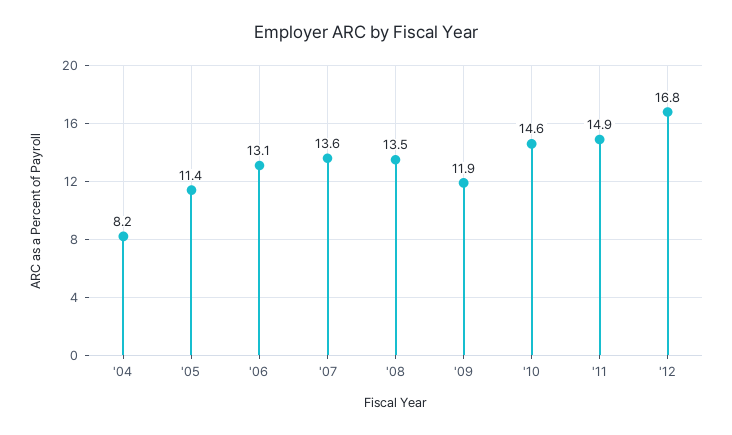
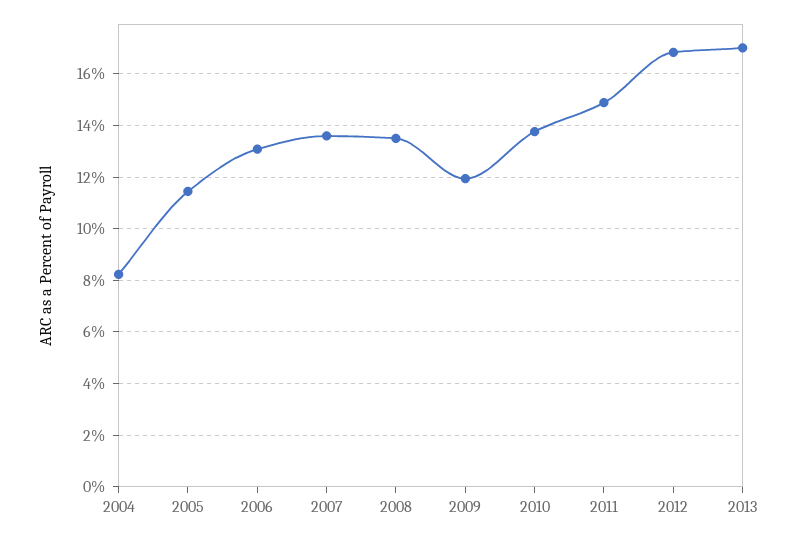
'10: 14.6 -> 13.75
2013: none -> 17

